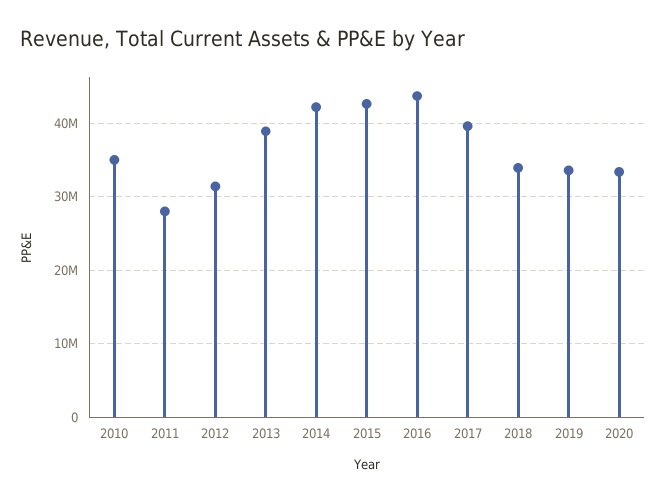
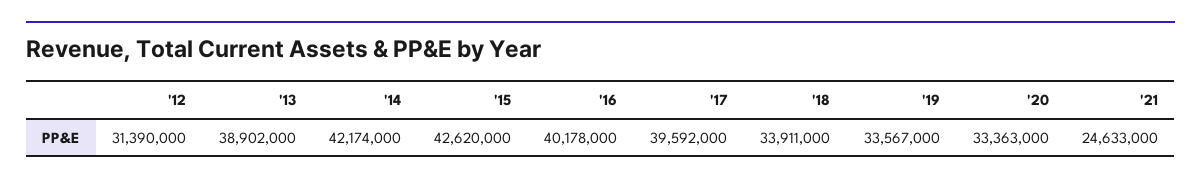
2010: 35000000 -> none
2011: 28000000 -> none
2016: 44000000 -> 40178000
'21: none -> 24633000

